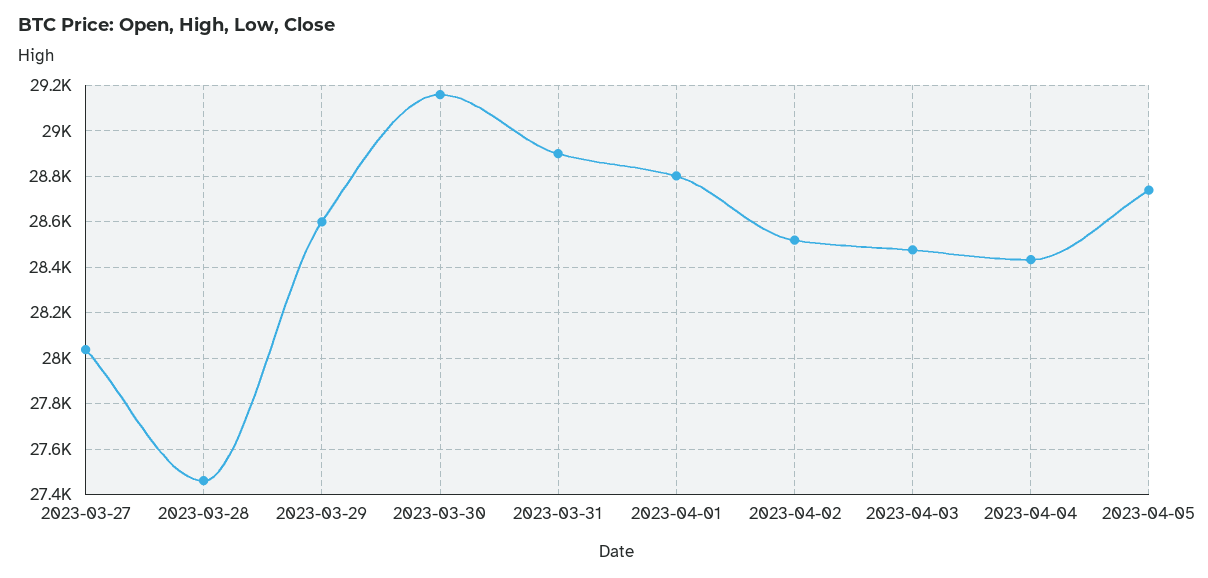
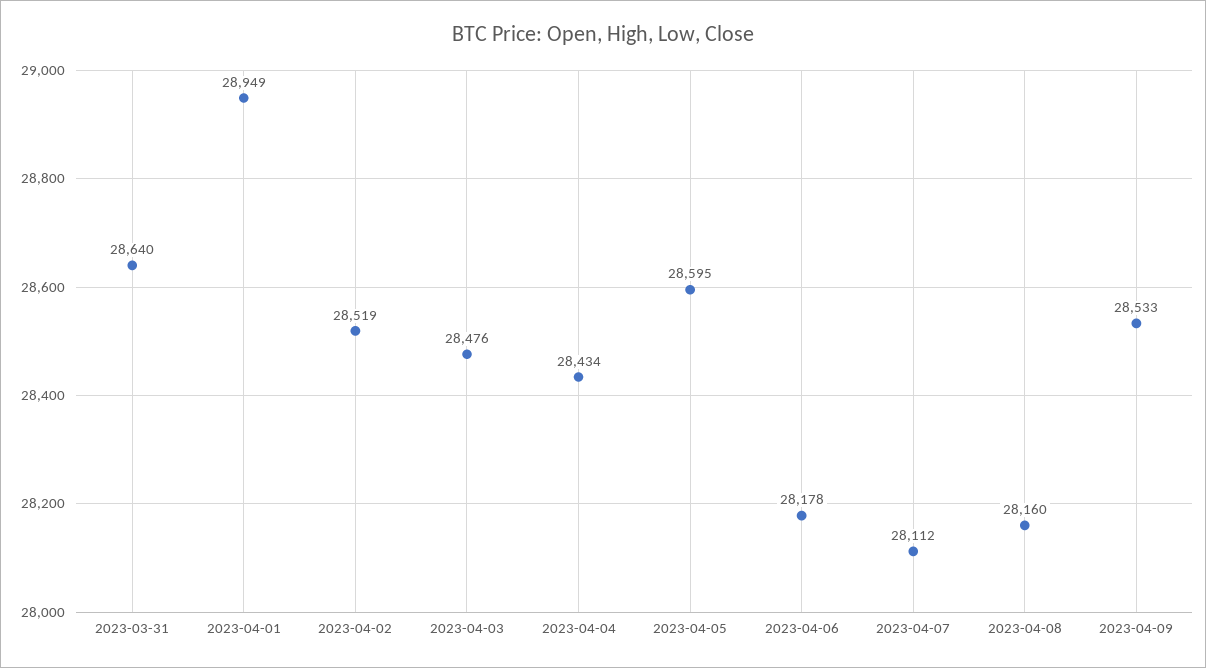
2023-03-27: 28050 -> none
2023-03-28: 27450 -> none
2023-03-29: 28600 -> none
2023-03-30: 29150 -> none
2023-03-31: 28900 -> 28640
2023-04-01: 28800 -> 28949
2023-04-05: 28750 -> 28595
2023-04-06: none -> 28178
2023-04-07: none -> 28112
2023-04-08: none -> 28160
2023-04-09: none -> 28533

